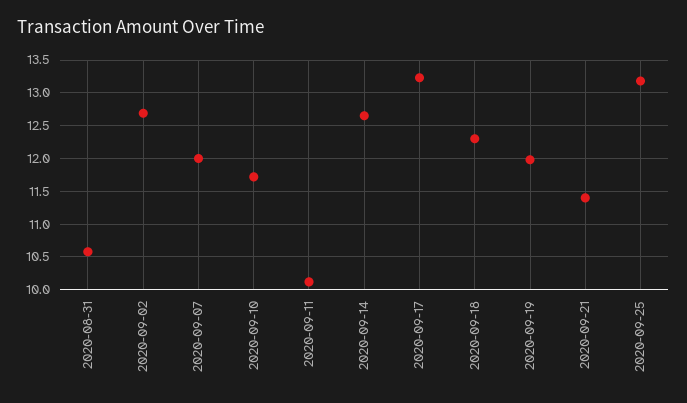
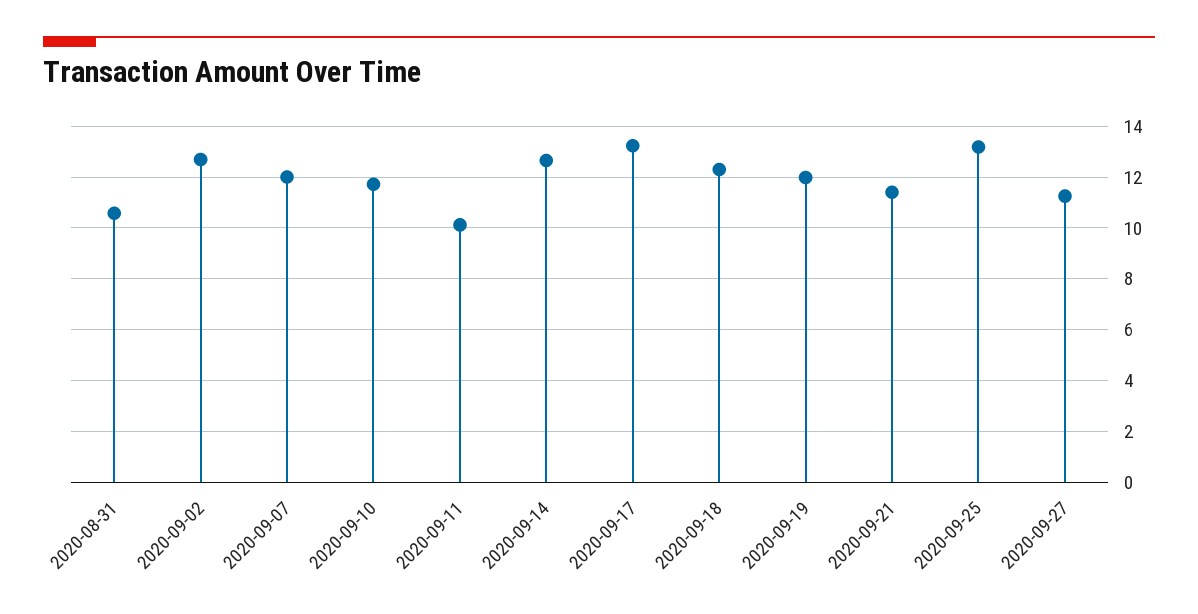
2020-09-27: none -> 11.25

